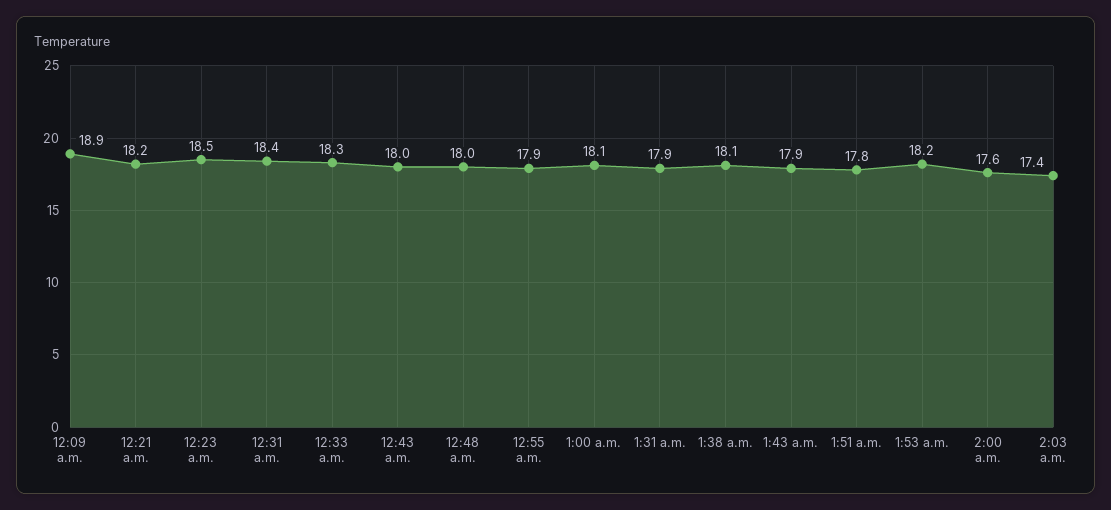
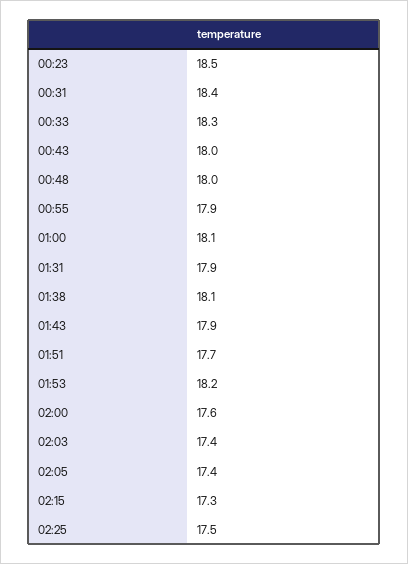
12:09 a.m.: 18.9 -> none
12:21 a.m.: 18.2 -> none
1:51 a.m.: 17.8 -> 17.7
02:05: none -> 17.4
02:15: none -> 17.3
02:25: none -> 17.5

